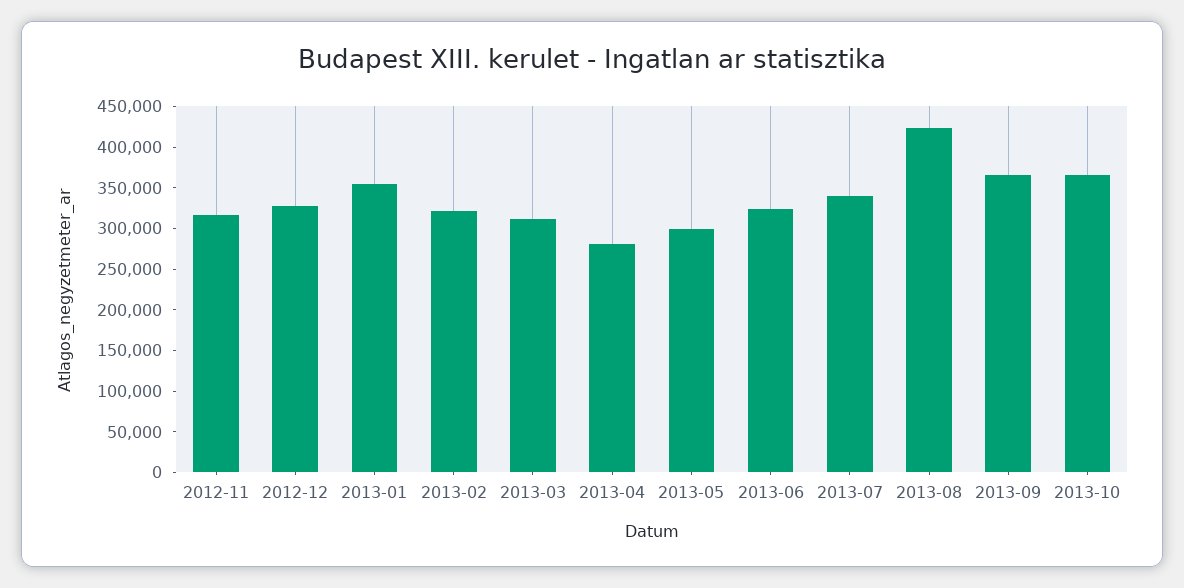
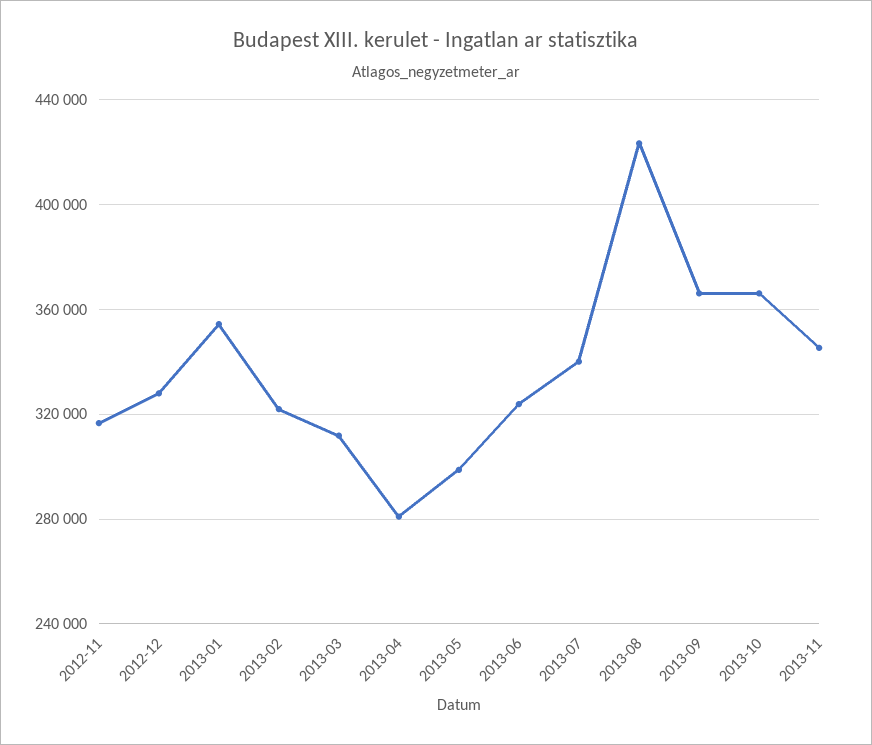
2013-11: none -> 345000

